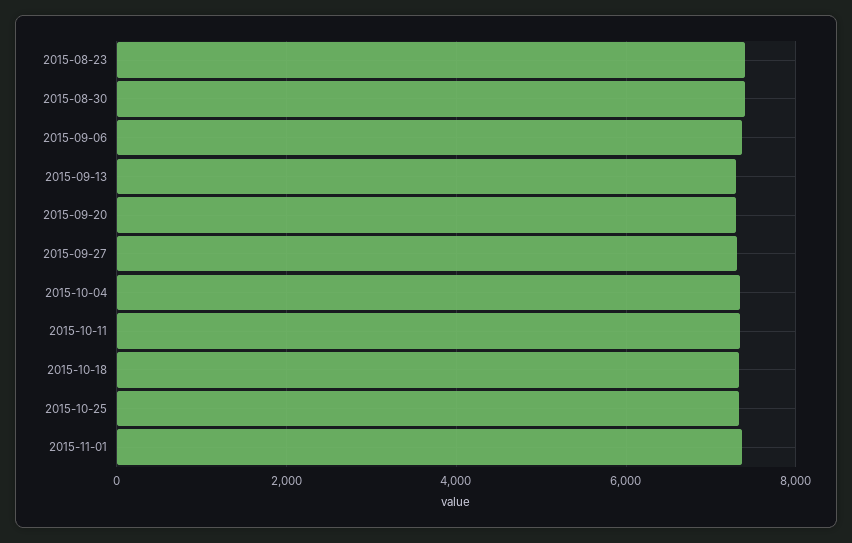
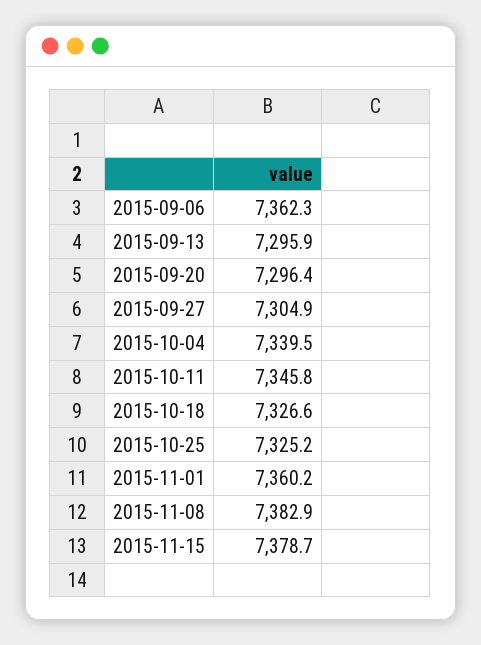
2015-08-23: 7400 -> none
2015-08-30: 7400 -> none
2015-11-08: none -> 7382.9
2015-11-15: none -> 7378.7

